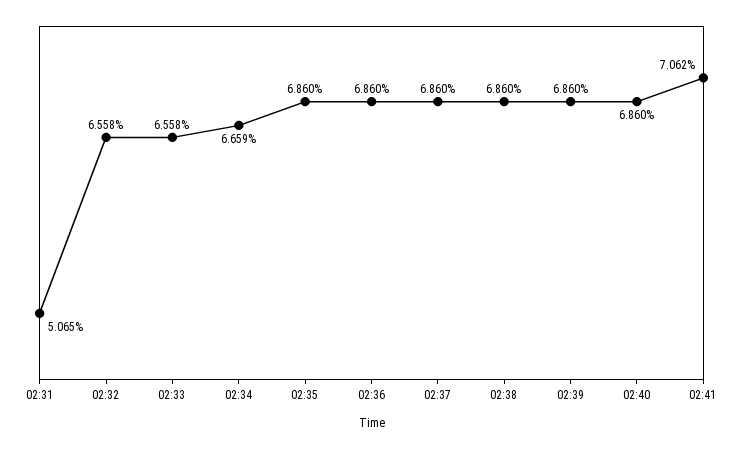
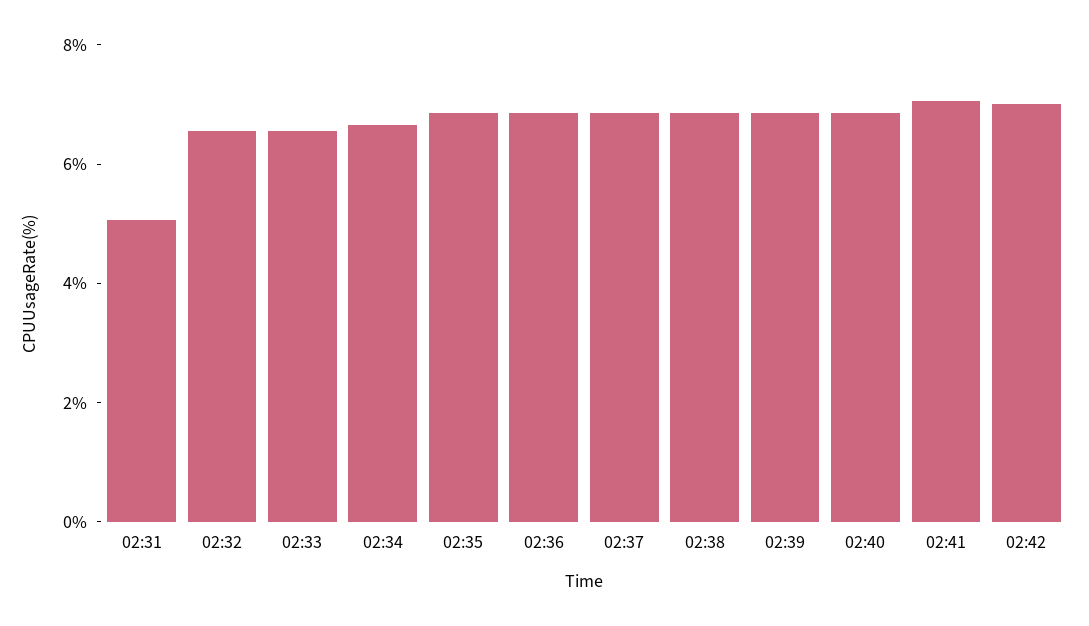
02:42: none -> 7

